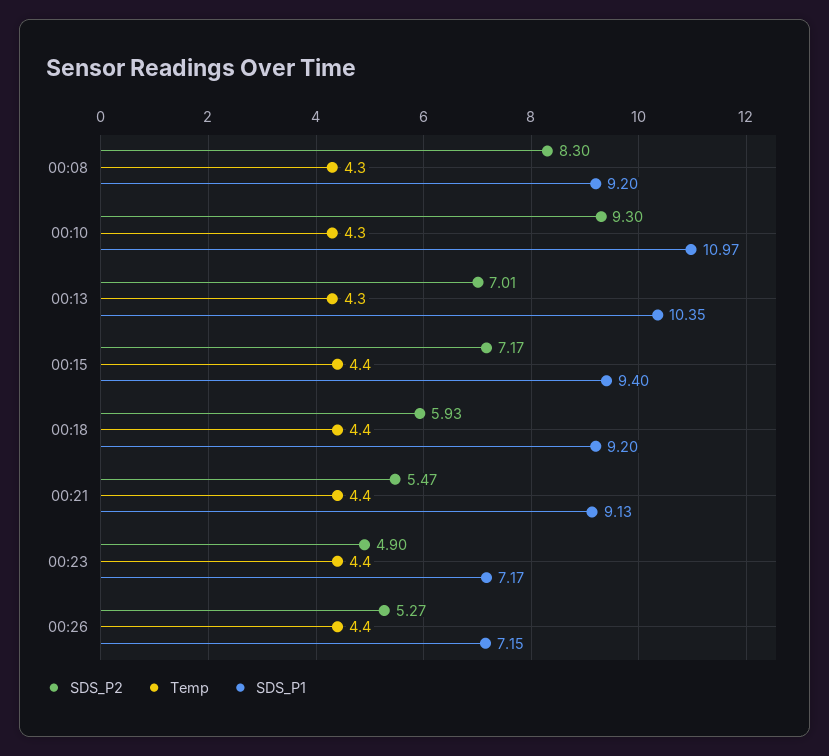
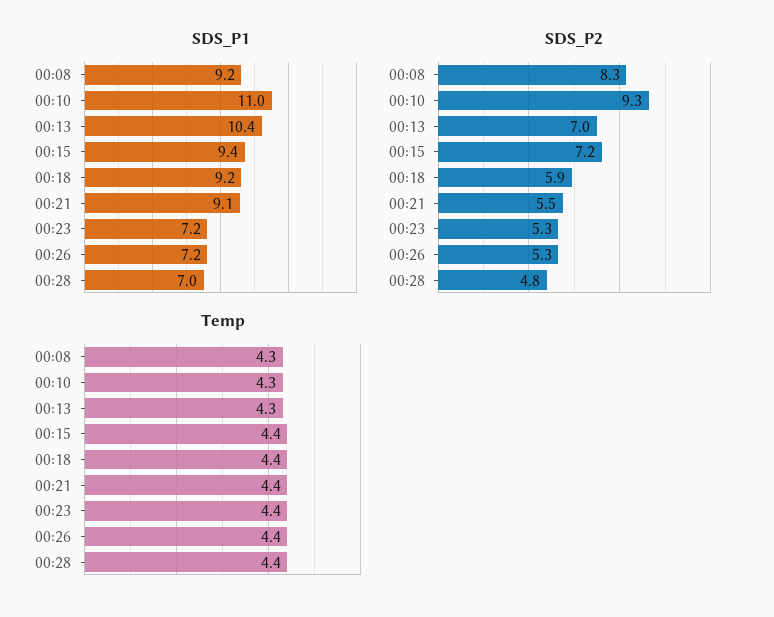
SDS_P2, 00:23: 4.9 -> 5.3
SDS_P1, 00:28: none -> 7
SDS_P2, 00:28: none -> 4.8
Temp, 00:28: none -> 4.4

